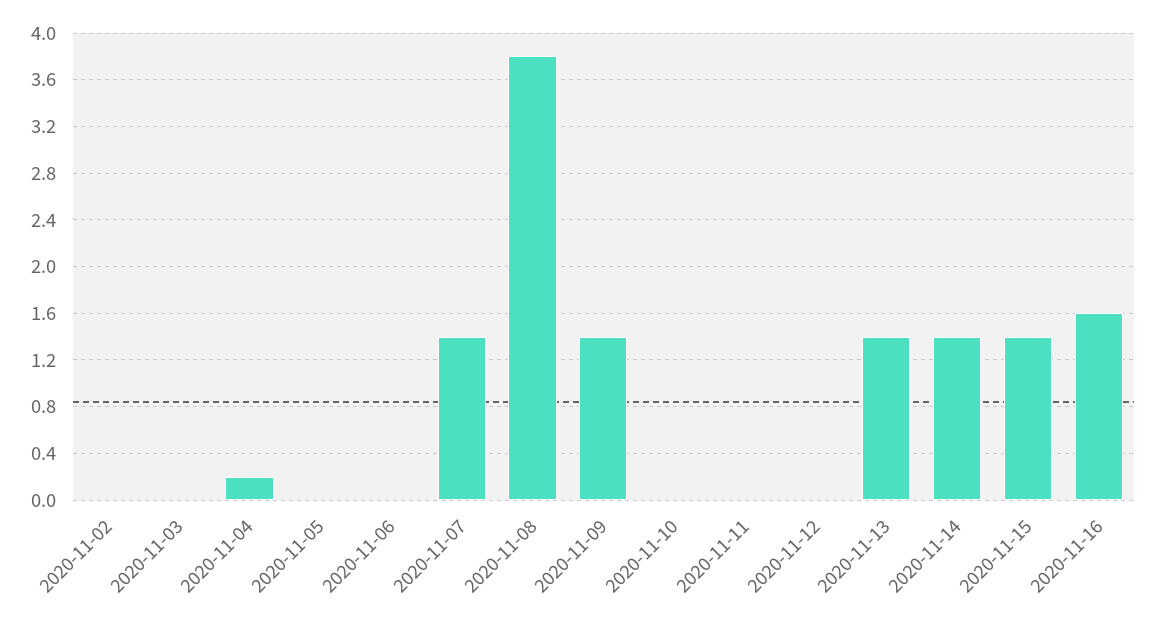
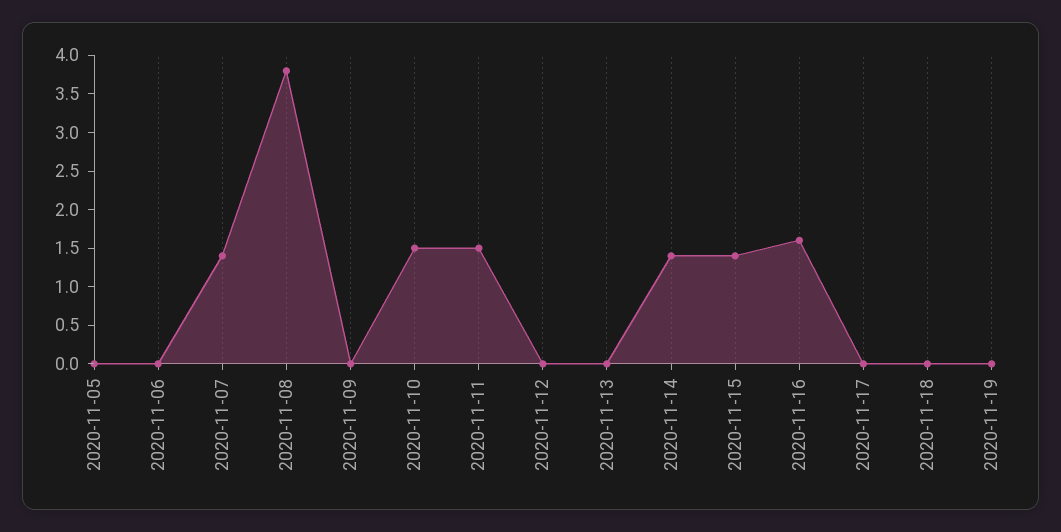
2020-11-02: 0 -> none
2020-11-03: 0 -> none
2020-11-04: 0.2 -> none
2020-11-09: 1.4 -> 0
2020-11-10: 0 -> 1.5
2020-11-11: 0 -> 1.5
2020-11-13: 1.4 -> 0
2020-11-17: none -> 0
2020-11-18: none -> 0
2020-11-19: none -> 0

